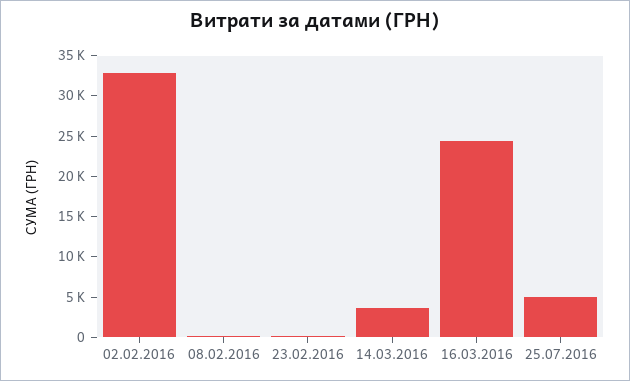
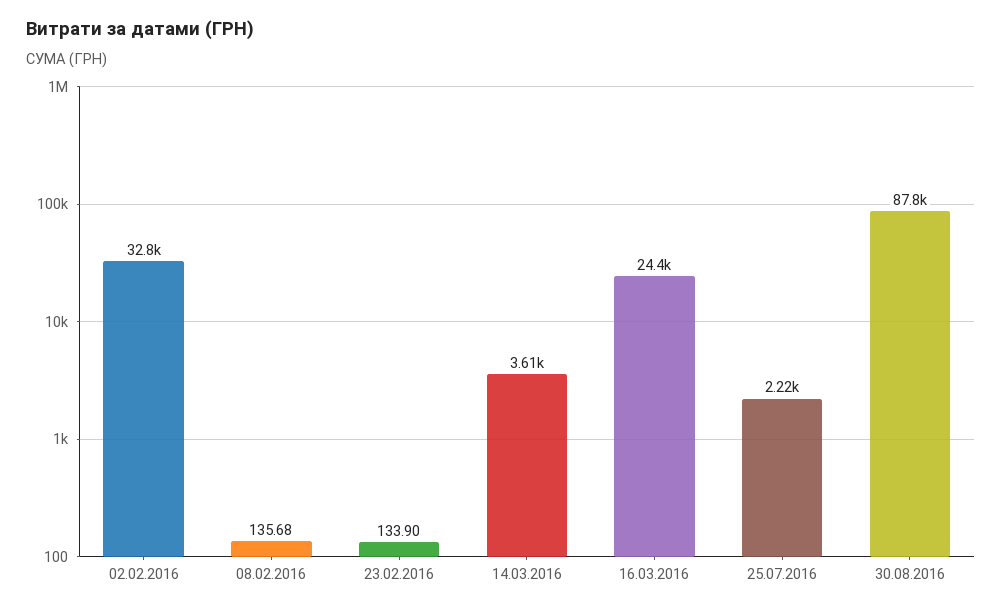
25.07.2016: 5000 -> 2220
30.08.2016: none -> 87800

